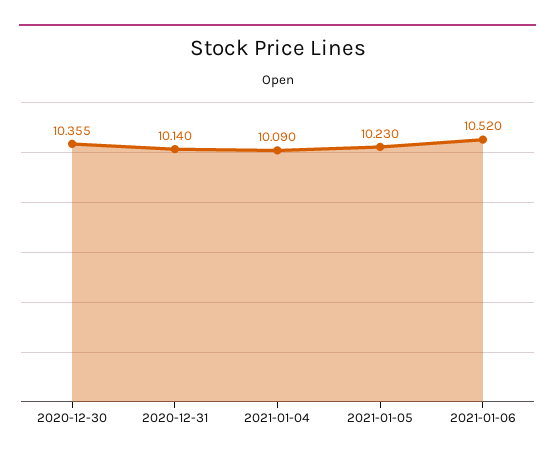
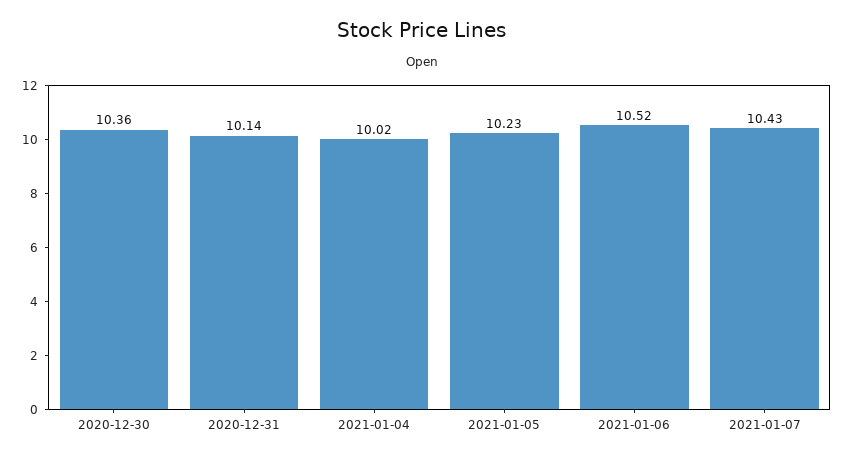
2021-01-04: 10.09 -> 10.02
2021-01-07: none -> 10.43

